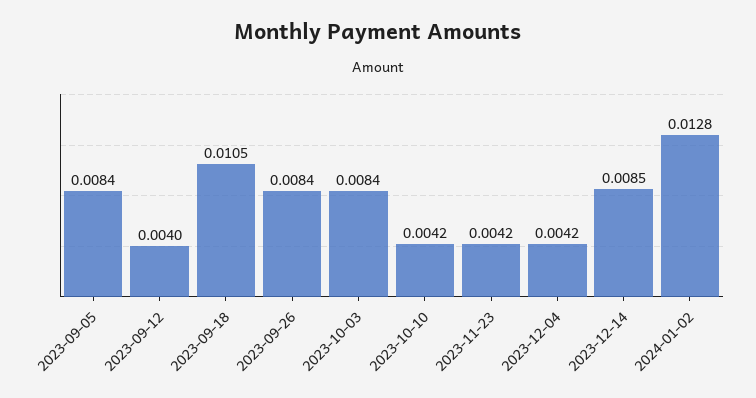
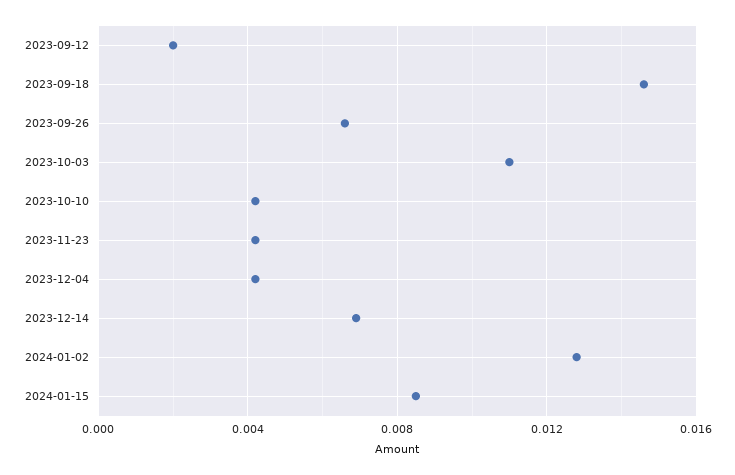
2023-09-05: 0.0084 -> none
2023-09-12: 0.004 -> 0.002
2023-09-18: 0.0105 -> 0.0145
2023-09-26: 0.0084 -> 0.0065
2023-10-03: 0.0084 -> 0.011
2023-12-14: 0.0085 -> 0.007
2024-01-15: none -> 0.0085

